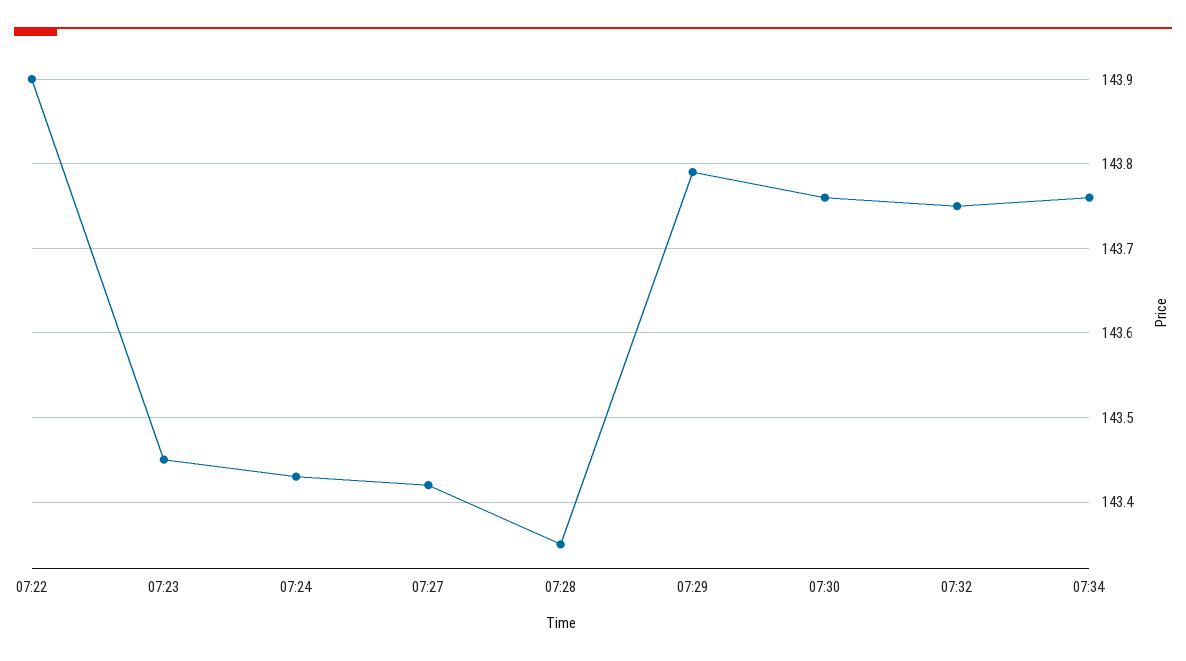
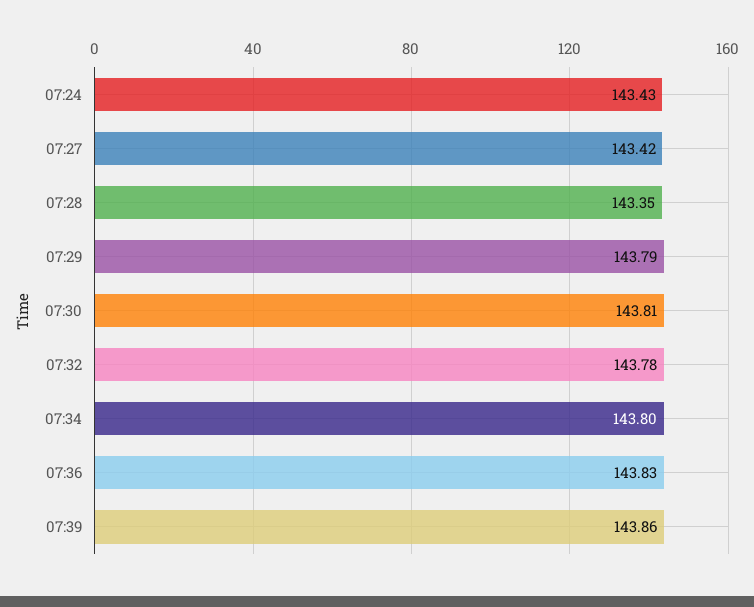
07:22: 143.9 -> none
07:23: 143.45 -> none
07:30: 143.76 -> 143.81
07:32: 143.75 -> 143.78
07:34: 143.76 -> 143.8
07:36: none -> 143.83
07:39: none -> 143.86

